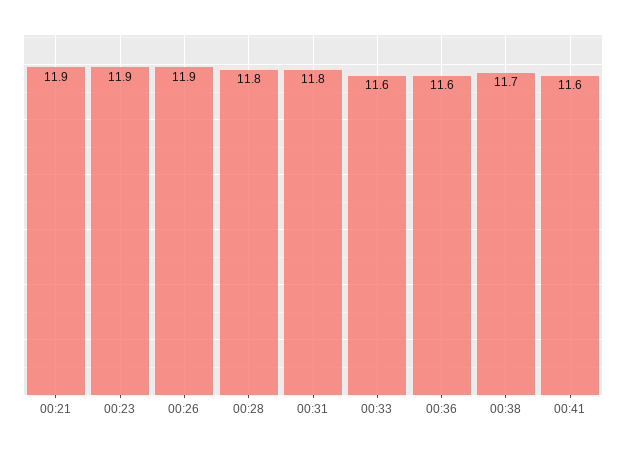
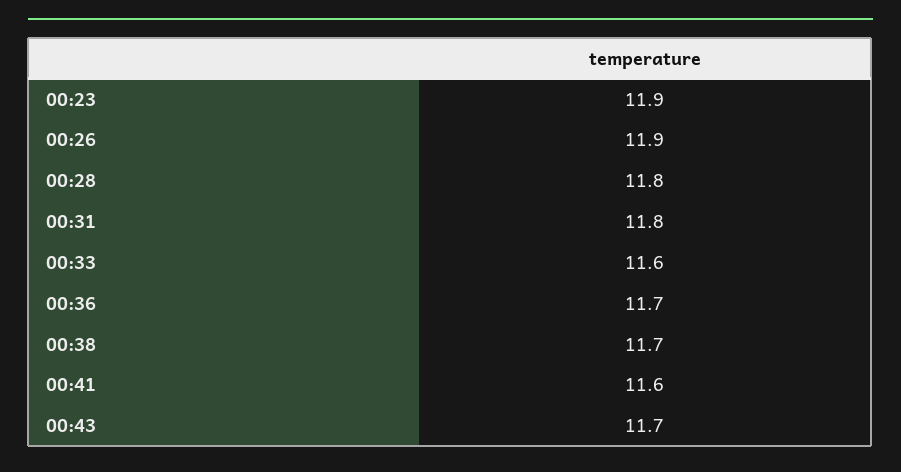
00:21: 11.9 -> none
00:36: 11.6 -> 11.7
00:43: none -> 11.7

